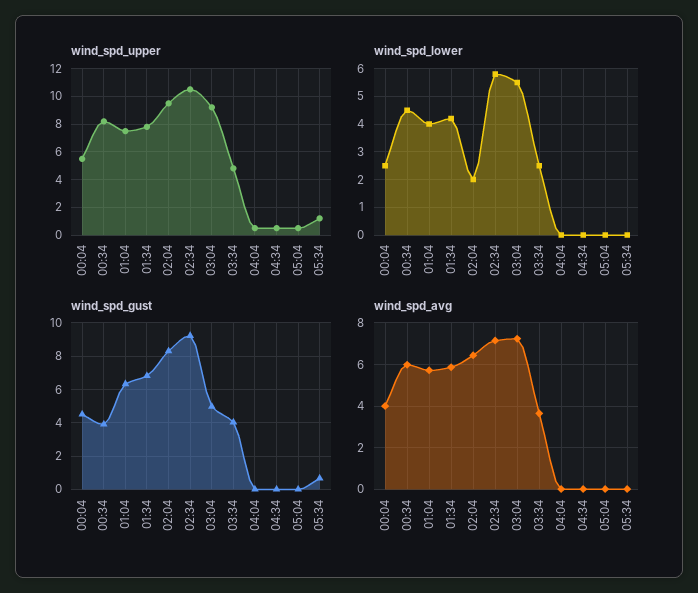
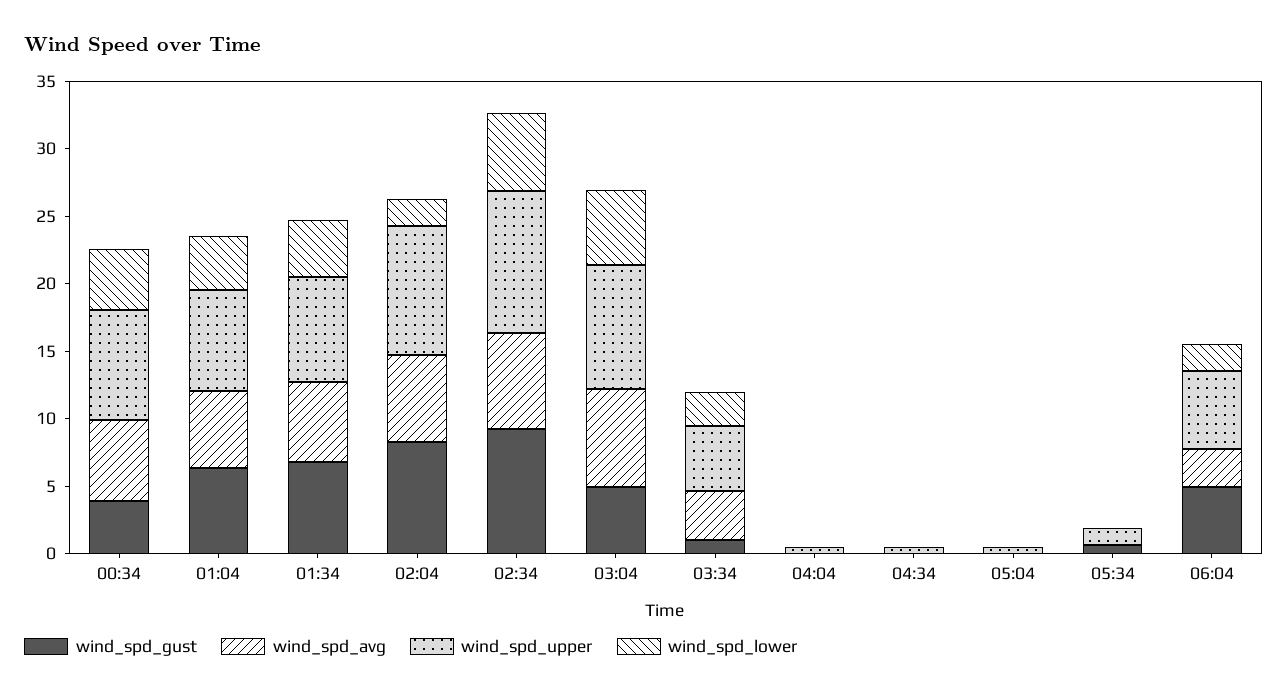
wind_spd_upper, 00:04: 5.5 -> none
wind_spd_lower, 00:04: 2.5 -> none
wind_spd_gust, 00:04: 4.5 -> none
wind_spd_gust, 03:34: 4 -> 1
wind_spd_avg, 00:04: 4 -> none
wind_spd_gust, 06:04: none -> 5
wind_spd_avg, 06:04: none -> 3
wind_spd_upper, 06:04: none -> 6
wind_spd_lower, 06:04: none -> 2

